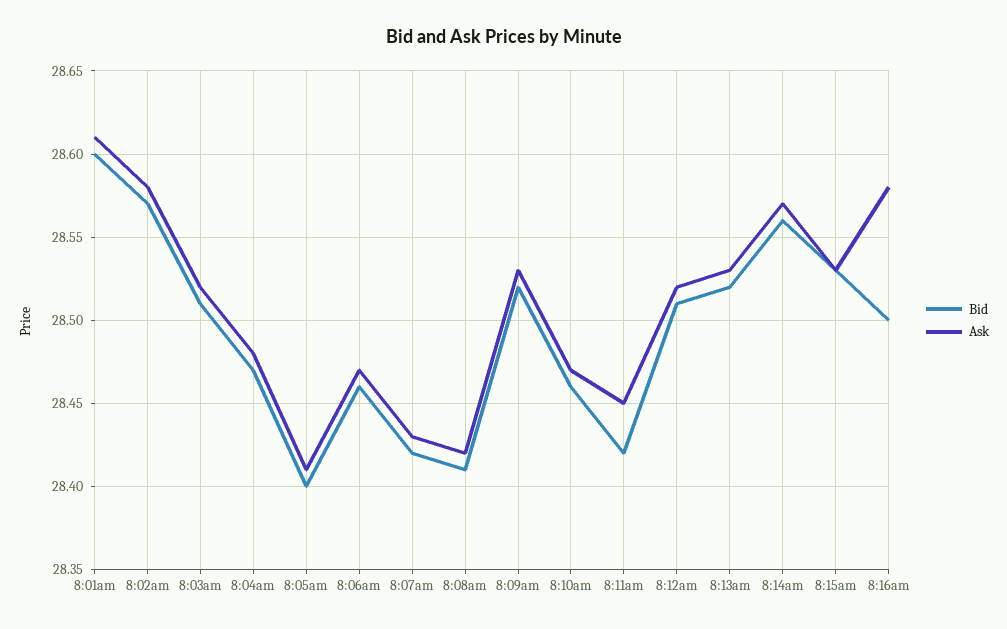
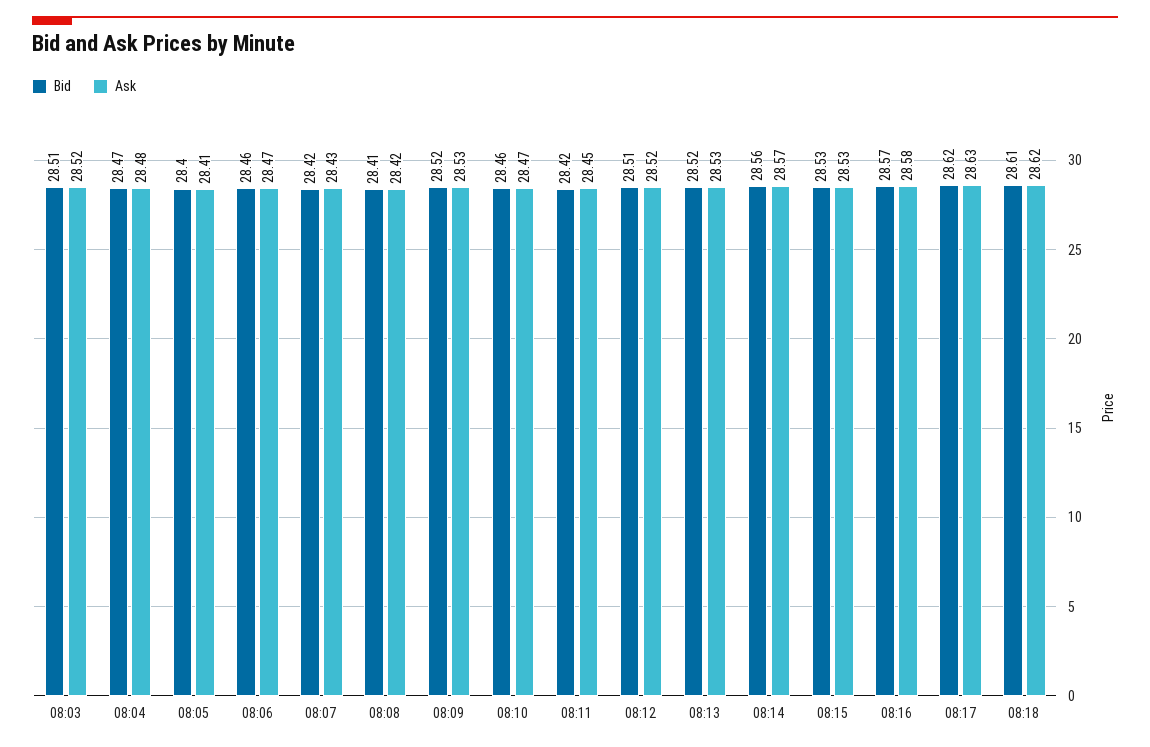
Bid, 8:01am: 28.6 -> none
Ask, 8:01am: 28.61 -> none
Bid, 8:02am: 28.57 -> none
Ask, 8:02am: 28.58 -> none
Bid, 8:16am: 28.5 -> 28.57
Bid, 08:17: none -> 28.62
Ask, 08:17: none -> 28.63
Bid, 08:18: none -> 28.61
Ask, 08:18: none -> 28.62

